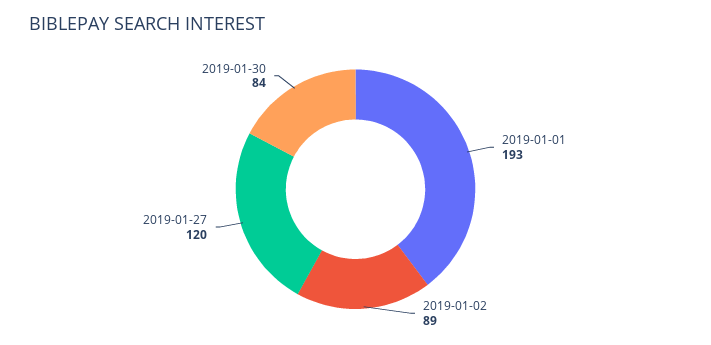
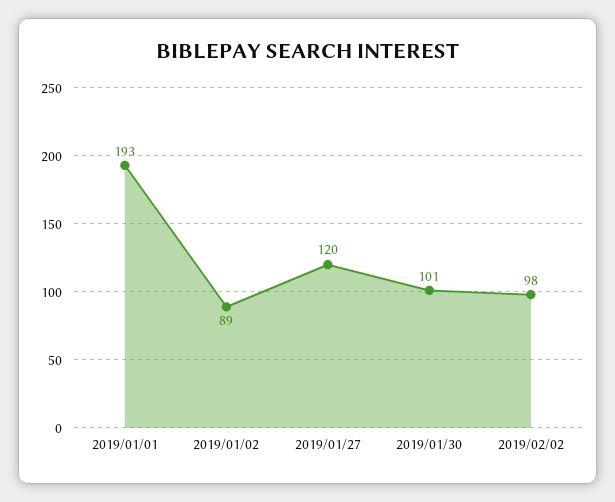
2019-01-30: 84 -> 101
2019/02/02: none -> 98

